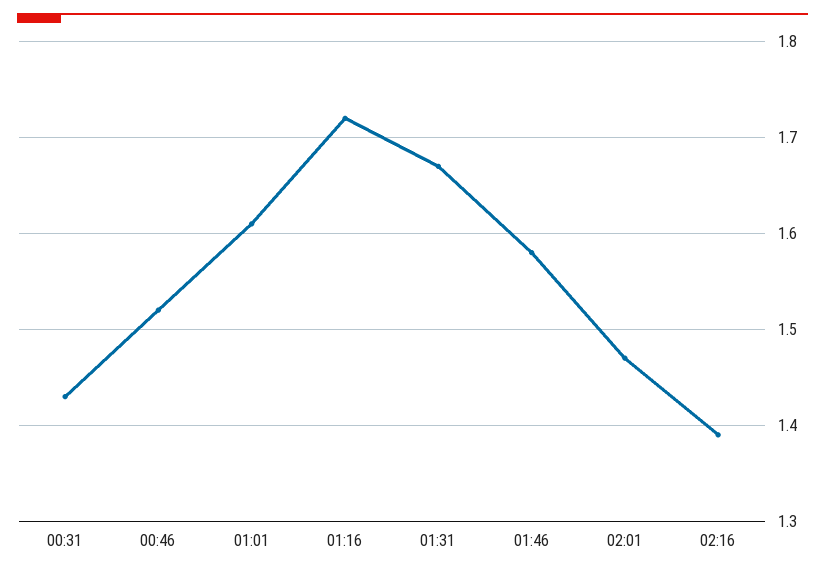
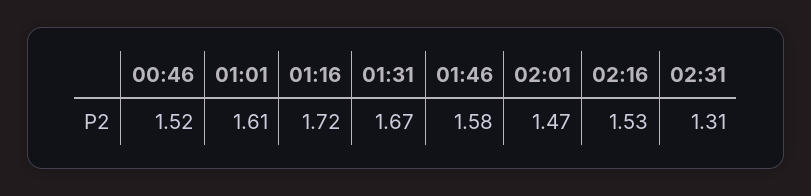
00:31: 1.43 -> none
02:16: 1.39 -> 1.53
02:31: none -> 1.31

